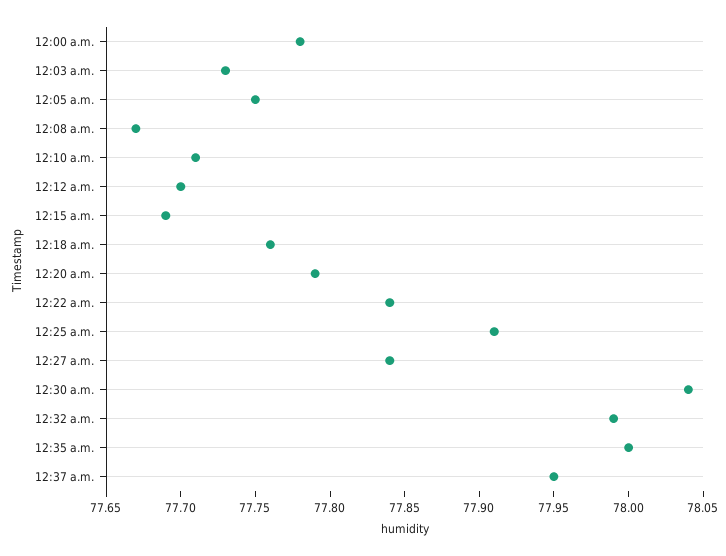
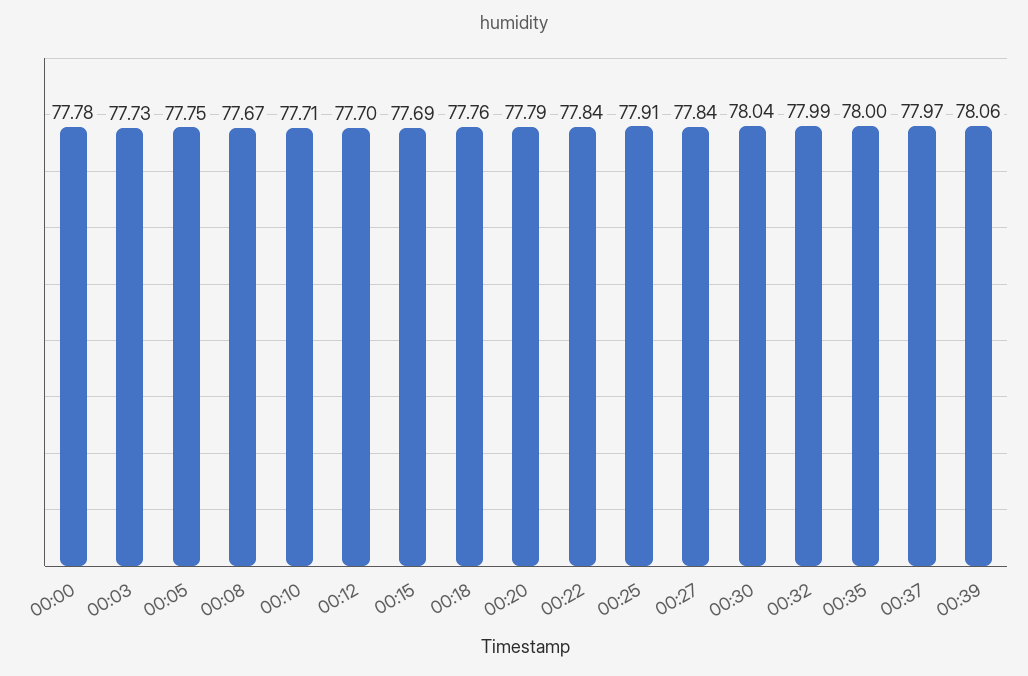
12:37 a.m.: 77.95 -> 77.97
00:39: none -> 78.06

